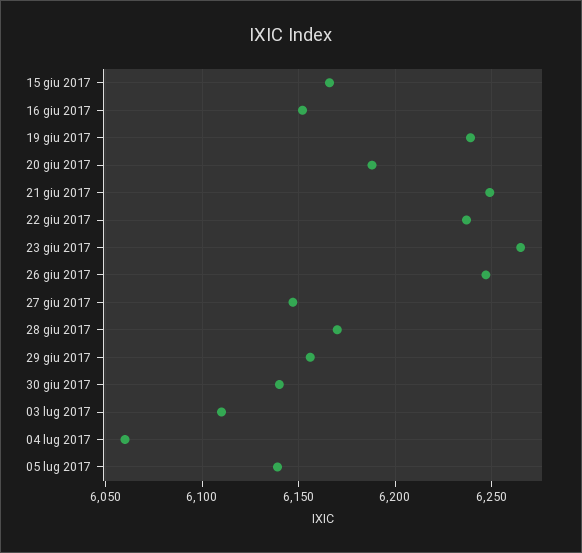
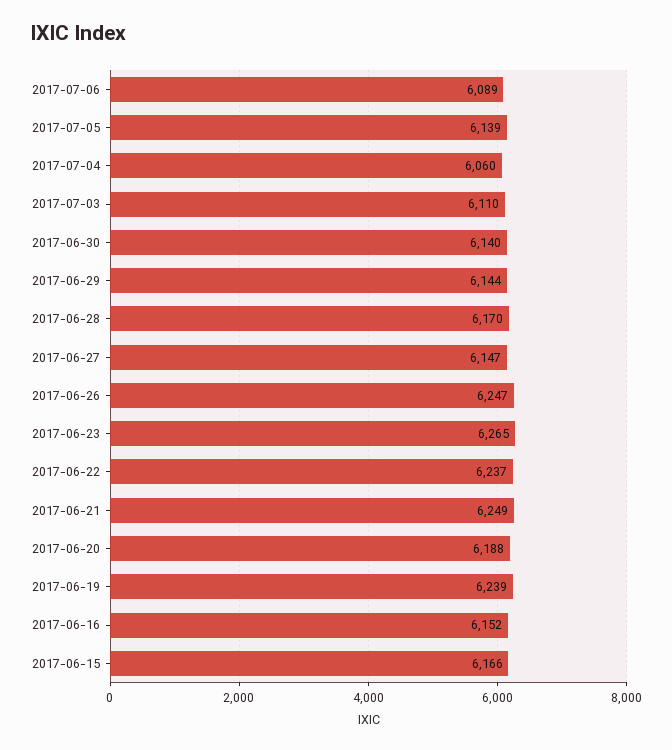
29 giu 2017: 6155 -> 6144
2017-07-06: none -> 6089

